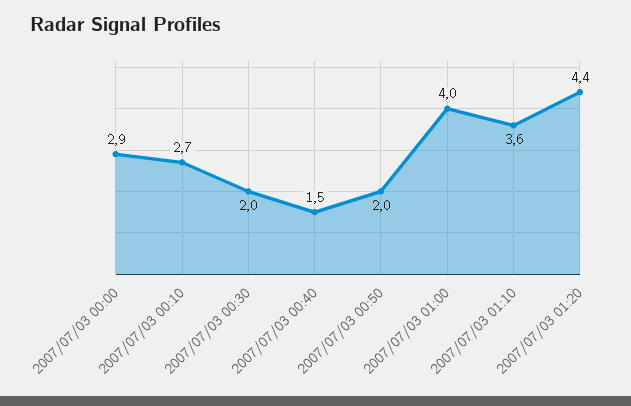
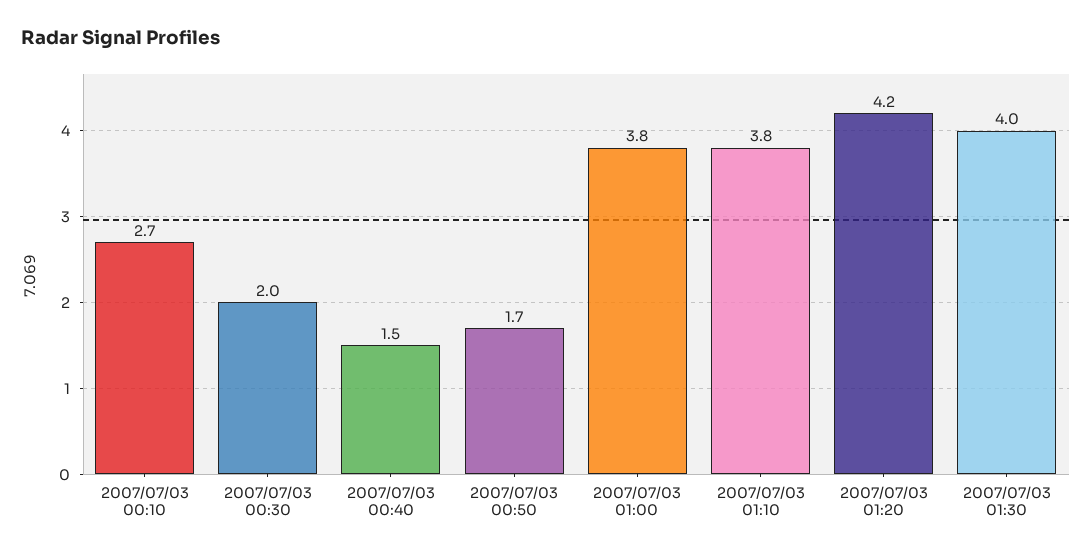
2007/07/03 00:00: 2.9 -> none
2007/07/03 00:50: 2 -> 1.7
2007/07/03 01:00: 4 -> 3.8
2007/07/03 01:10: 3.6 -> 3.8
2007/07/03 01:20: 4.4 -> 4.2
2007/07/03 01:30: none -> 4

